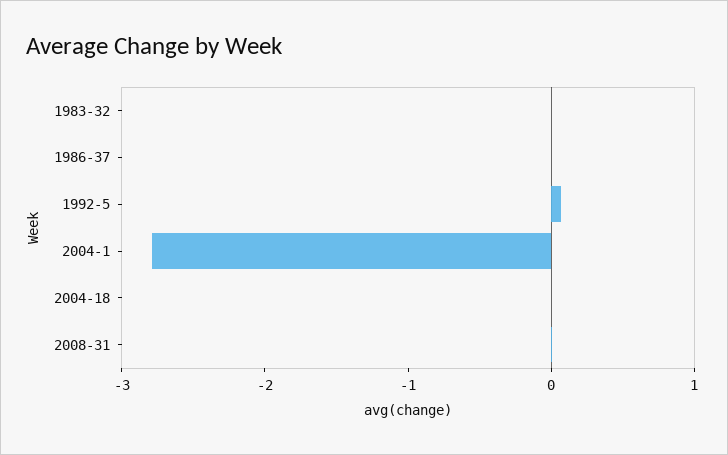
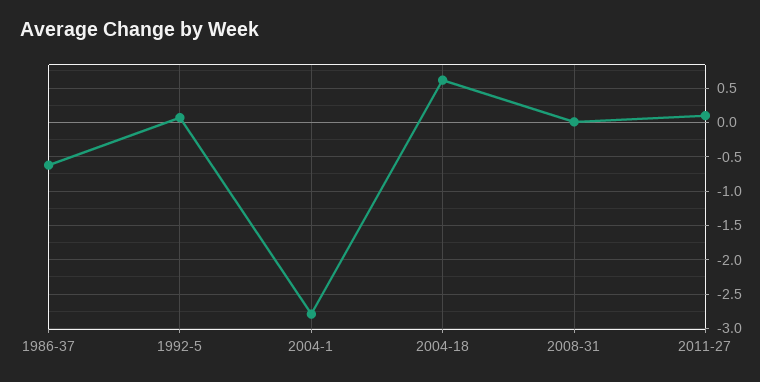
1983-32: 0 -> none
1986-37: 0 -> -0.6
2004-18: 0 -> 0.6
2011-27: none -> 0.1

